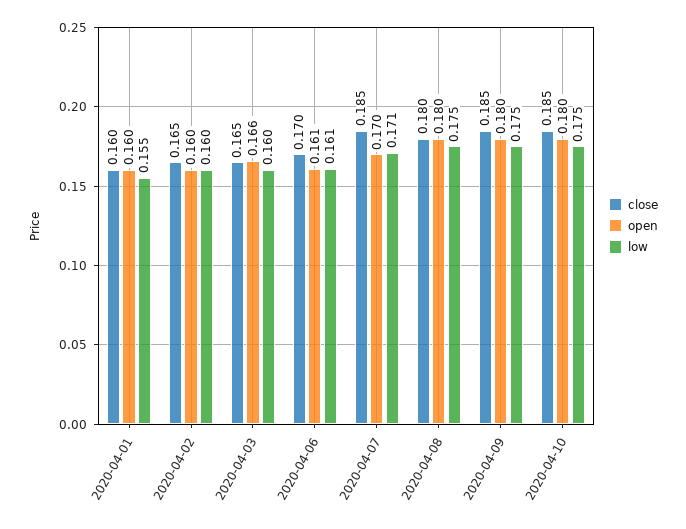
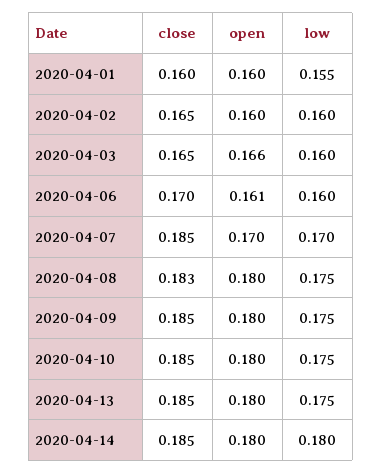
low, 2020-04-06: 0.161 -> 0.16
low, 2020-04-07: 0.171 -> 0.17
close, 2020-04-08: 0.18 -> 0.183
close, 2020-04-13: none -> 0.185
open, 2020-04-13: none -> 0.18
low, 2020-04-13: none -> 0.175
close, 2020-04-14: none -> 0.185
open, 2020-04-14: none -> 0.18
low, 2020-04-14: none -> 0.18

